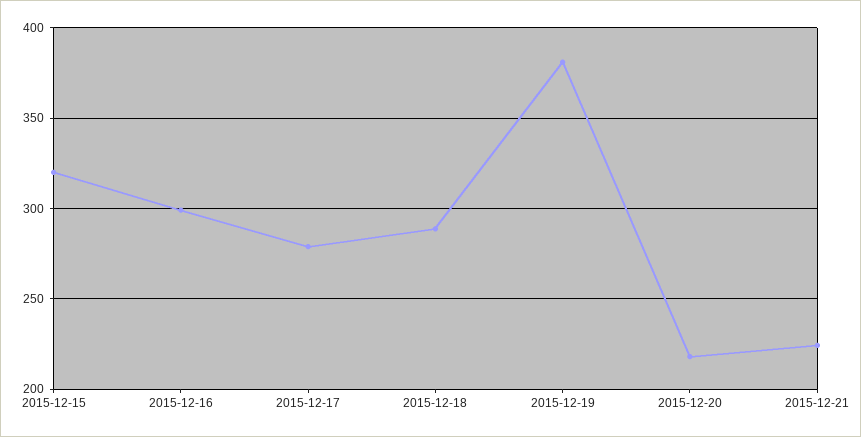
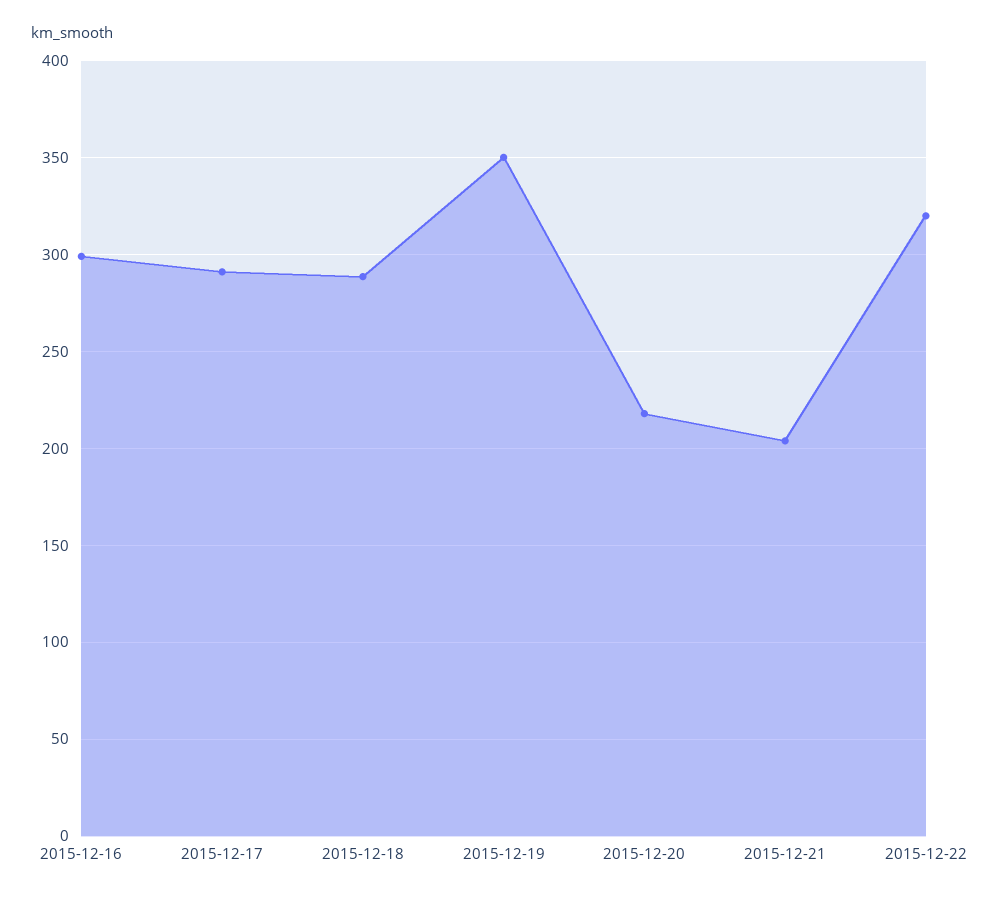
2015-12-15: 320 -> none
2015-12-17: 280 -> 290
2015-12-19: 380 -> 350
2015-12-21: 225 -> 205
2015-12-22: none -> 320

